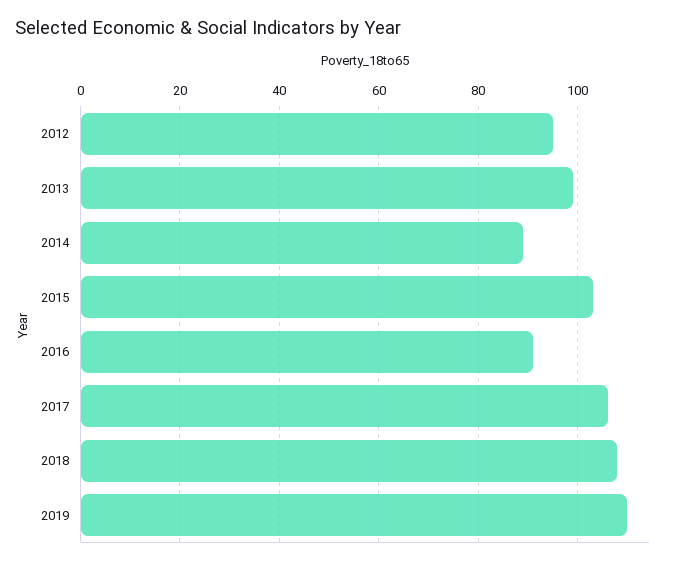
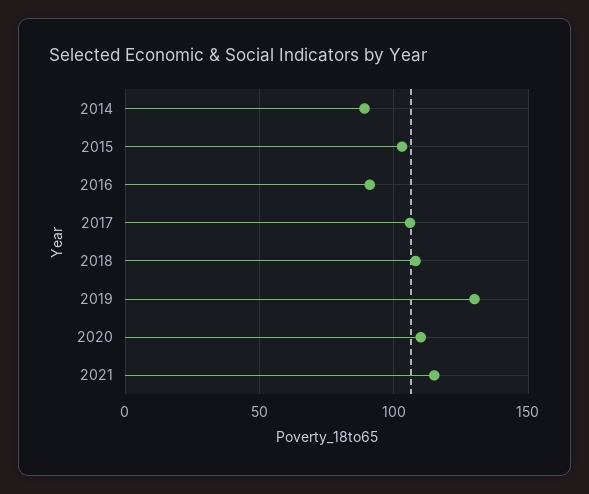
2012: 95 -> none
2013: 100 -> none
2019: 110 -> 130
2020: none -> 110
2021: none -> 115

